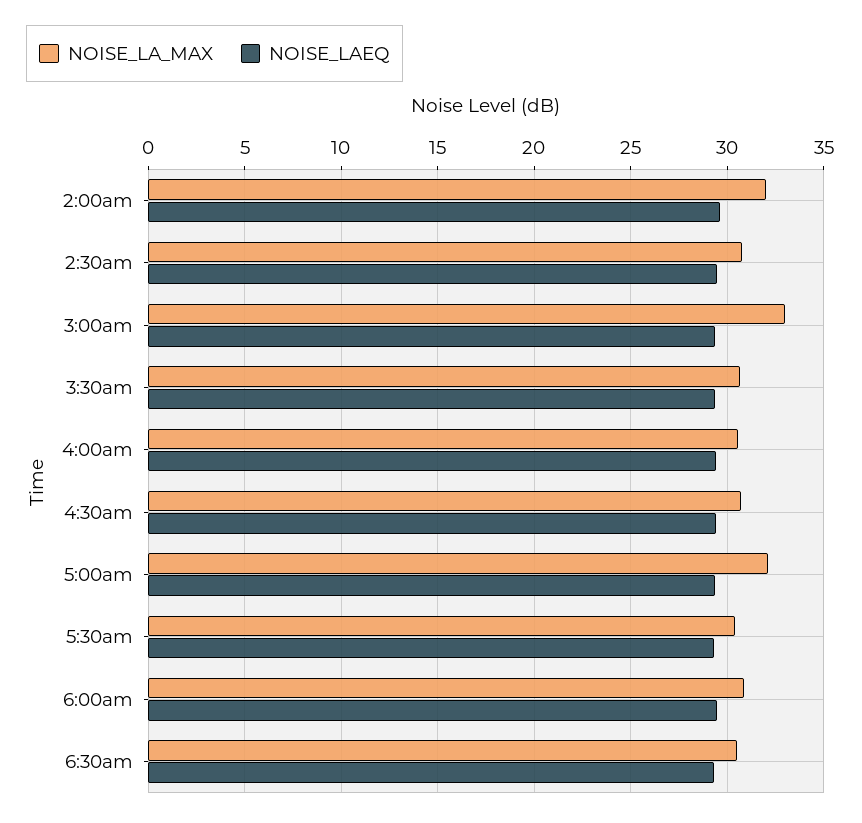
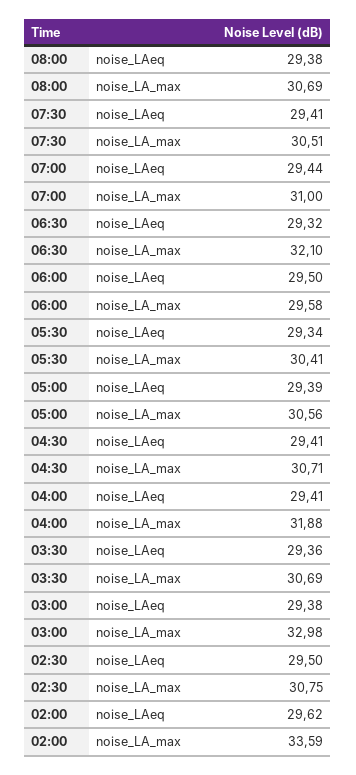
NOISE_LA_MAX, 2:00am: 32 -> 33.59
NOISE_LA_MAX, 4:00am: 30.5 -> 31.88
NOISE_LA_MAX, 5:00am: 32 -> 30.56
NOISE_LA_MAX, 6:00am: 31 -> 29.58
NOISE_LA_MAX, 6:30am: 30.5 -> 32.1
NOISE_LAEQ, 08:00: none -> 29.38
NOISE_LA_MAX, 08:00: none -> 30.69
NOISE_LAEQ, 07:30: none -> 29.41
NOISE_LA_MAX, 07:30: none -> 30.51
NOISE_LAEQ, 07:00: none -> 29.44
NOISE_LA_MAX, 07:00: none -> 31

